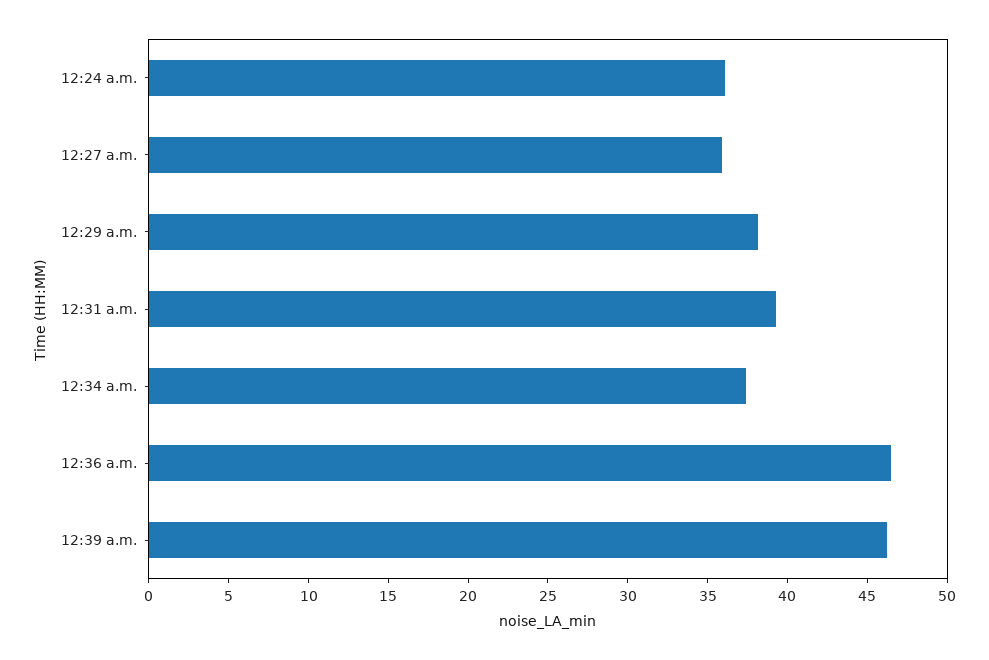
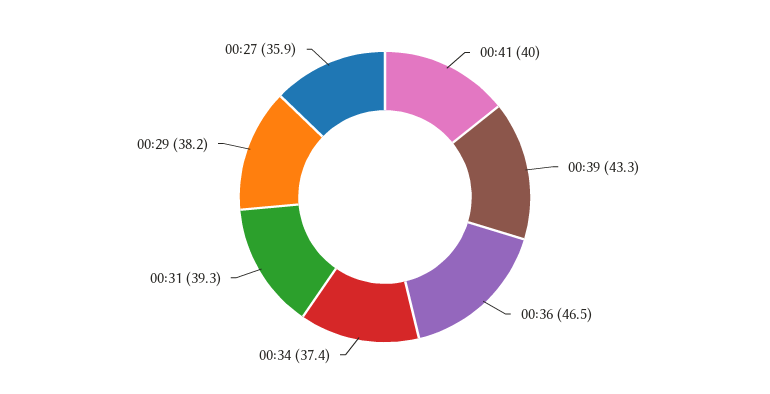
12:24 a.m.: 36 -> none
12:39 a.m.: 46 -> 43.3
00:41: none -> 40

